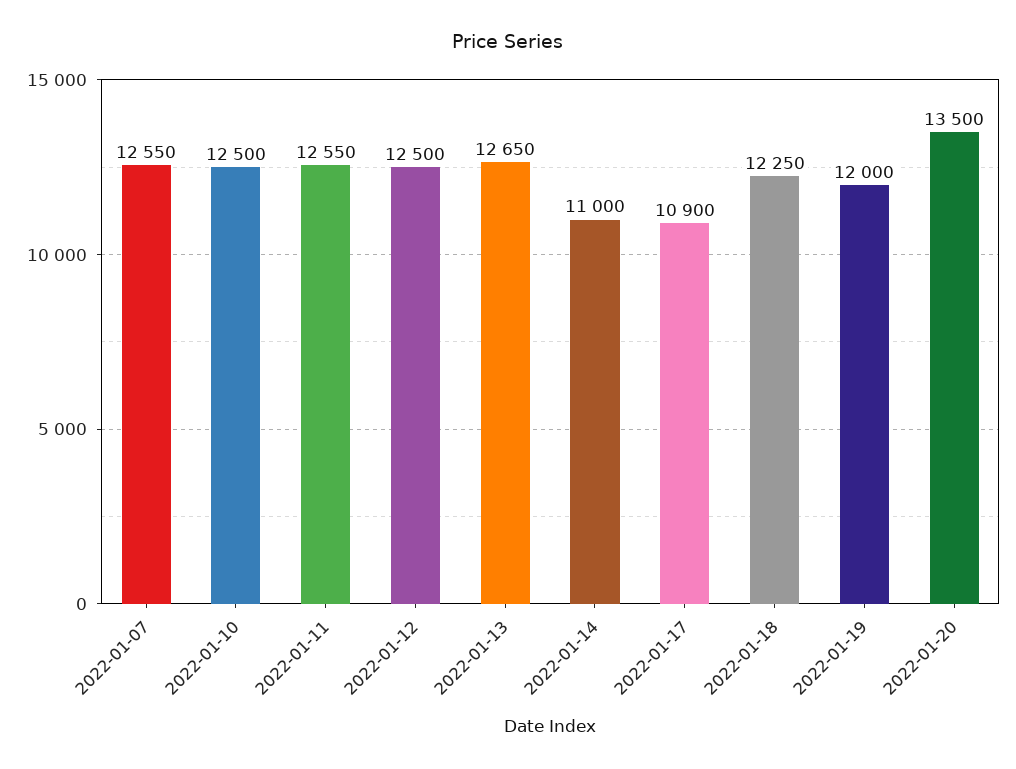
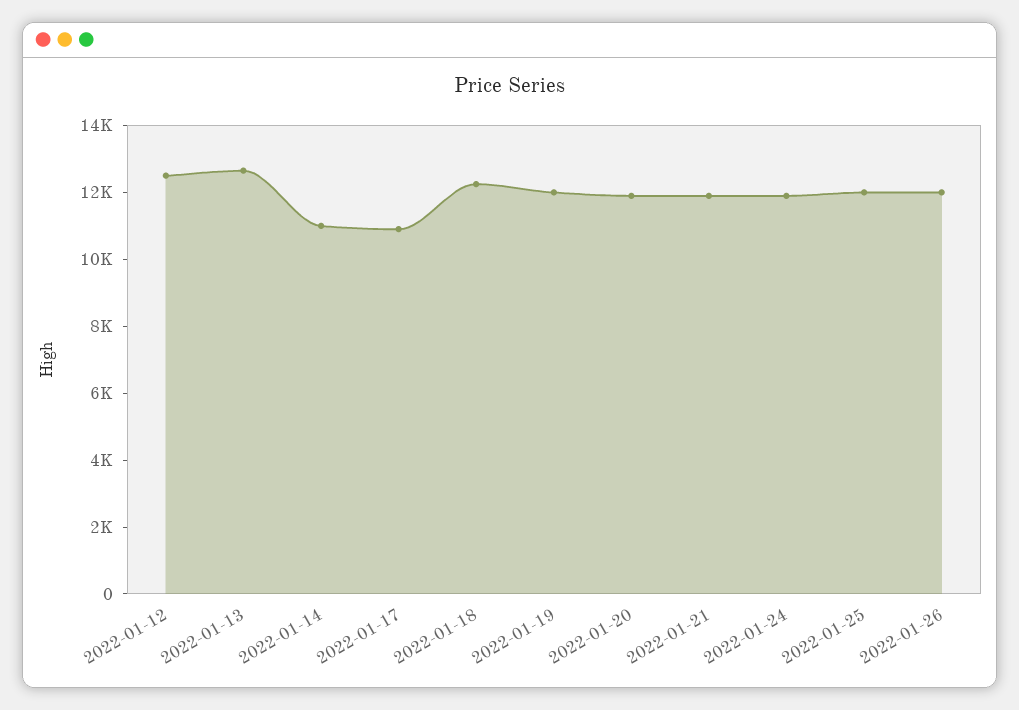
2022-01-07: 12550 -> none
2022-01-10: 12500 -> none
2022-01-11: 12550 -> none
2022-01-20: 13500 -> 12000
2022-01-21: none -> 12000
2022-01-24: none -> 12000
2022-01-25: none -> 12000
2022-01-26: none -> 12000

